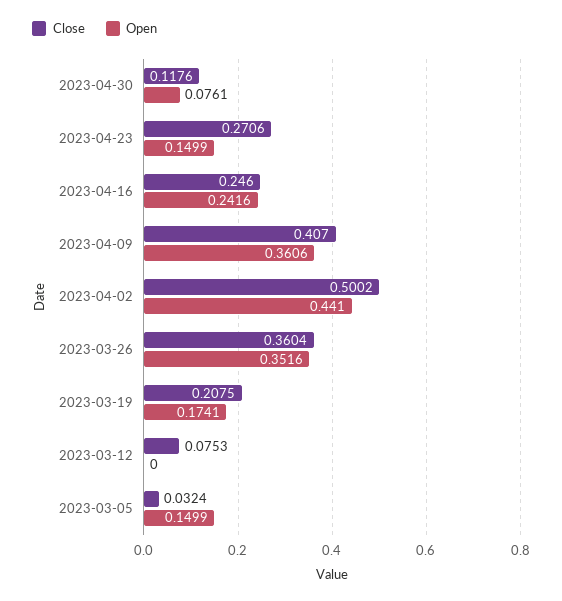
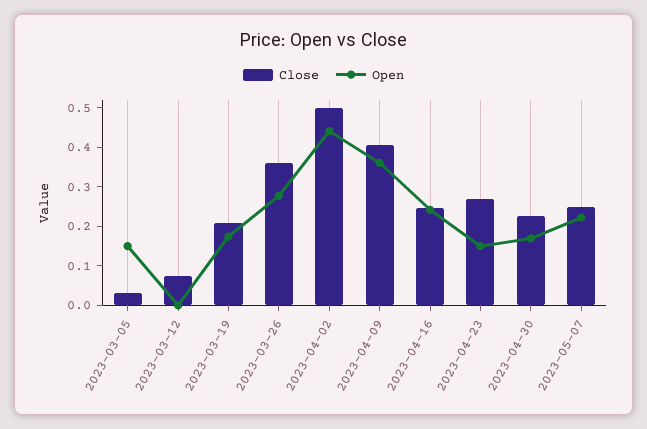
Close, 2023-04-30: 0.1176 -> 0.225
Open, 2023-04-30: 0.0761 -> 0.175
Open, 2023-03-26: 0.3516 -> 0.275
Close, 2023-05-07: none -> 0.25
Open, 2023-05-07: none -> 0.225

